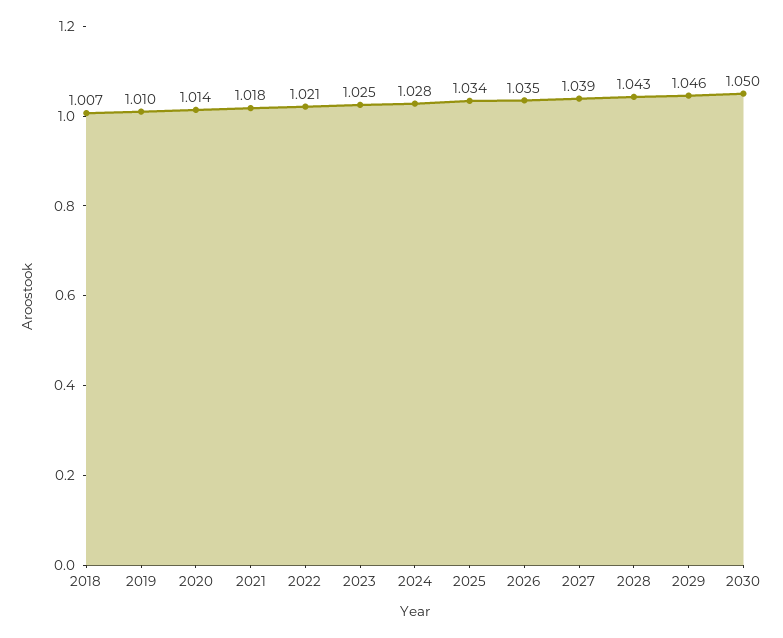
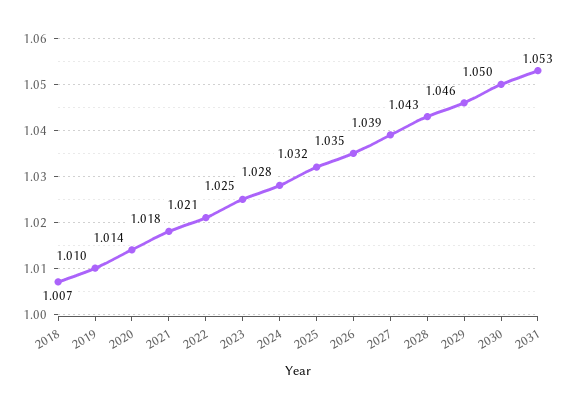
2025: 1.034 -> 1.032
2031: none -> 1.053

